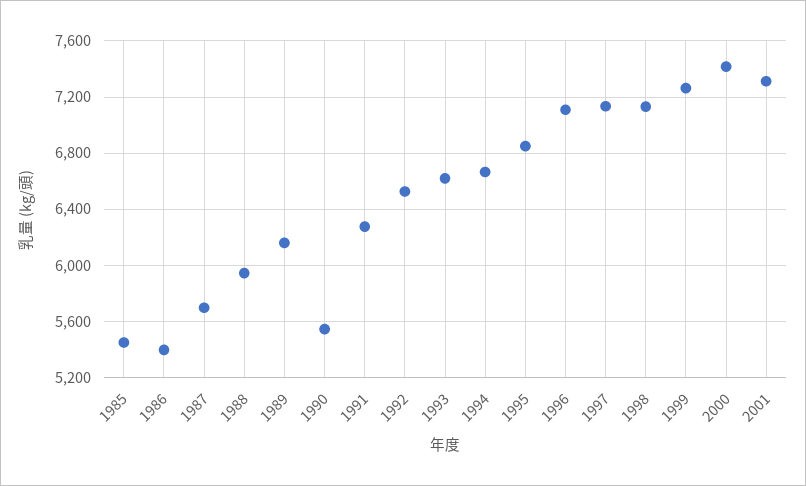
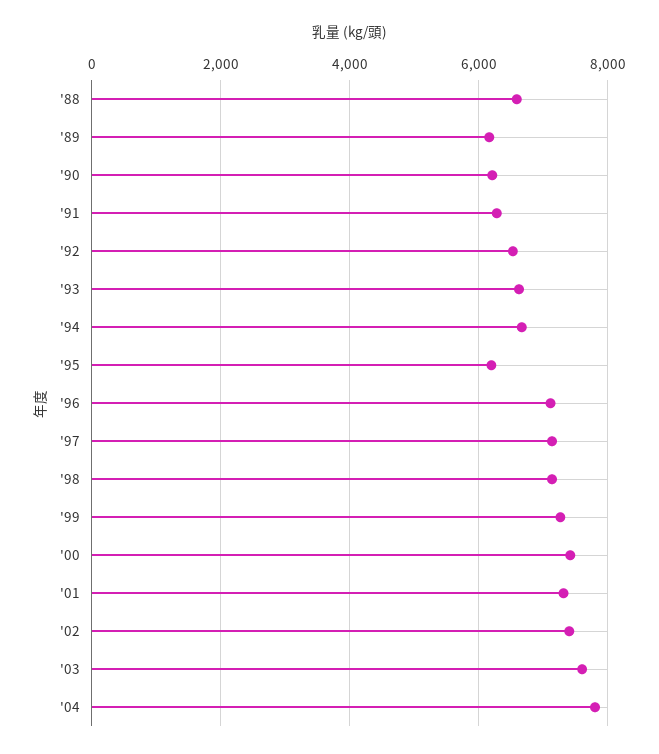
1985: 5450 -> none
1986: 5400 -> none
1987: 5700 -> none
1988: 5950 -> 6600
1990: 5550 -> 6200
1995: 6850 -> 6200
'02: none -> 7400
'03: none -> 7600
'04: none -> 7800

